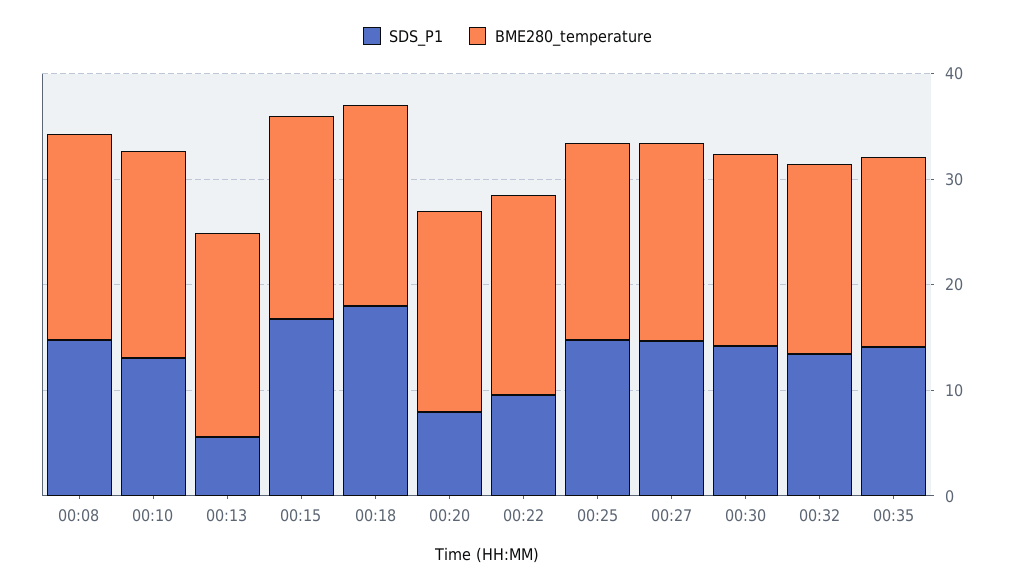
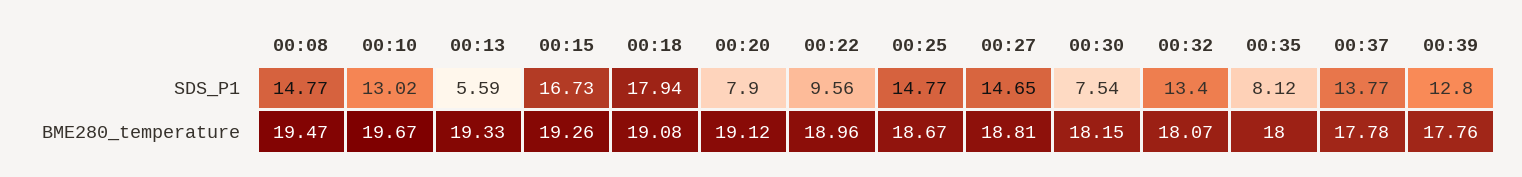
SDS_P1, 00:30: 14 -> 7.54
SDS_P1, 00:35: 14 -> 8.12
SDS_P1, 00:37: none -> 13.77
SDS_P1, 00:39: none -> 12.8
BME280_temperature, 00:37: none -> 17.78
BME280_temperature, 00:39: none -> 17.76

